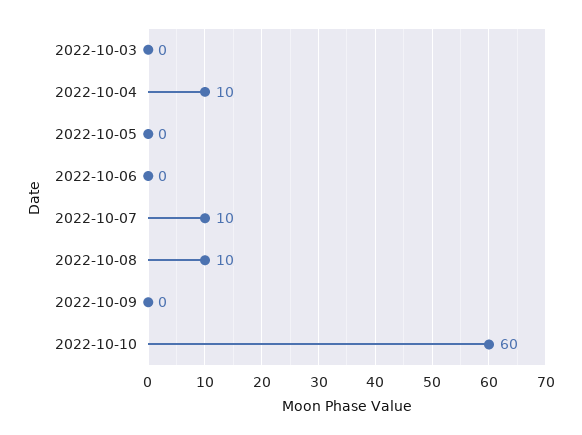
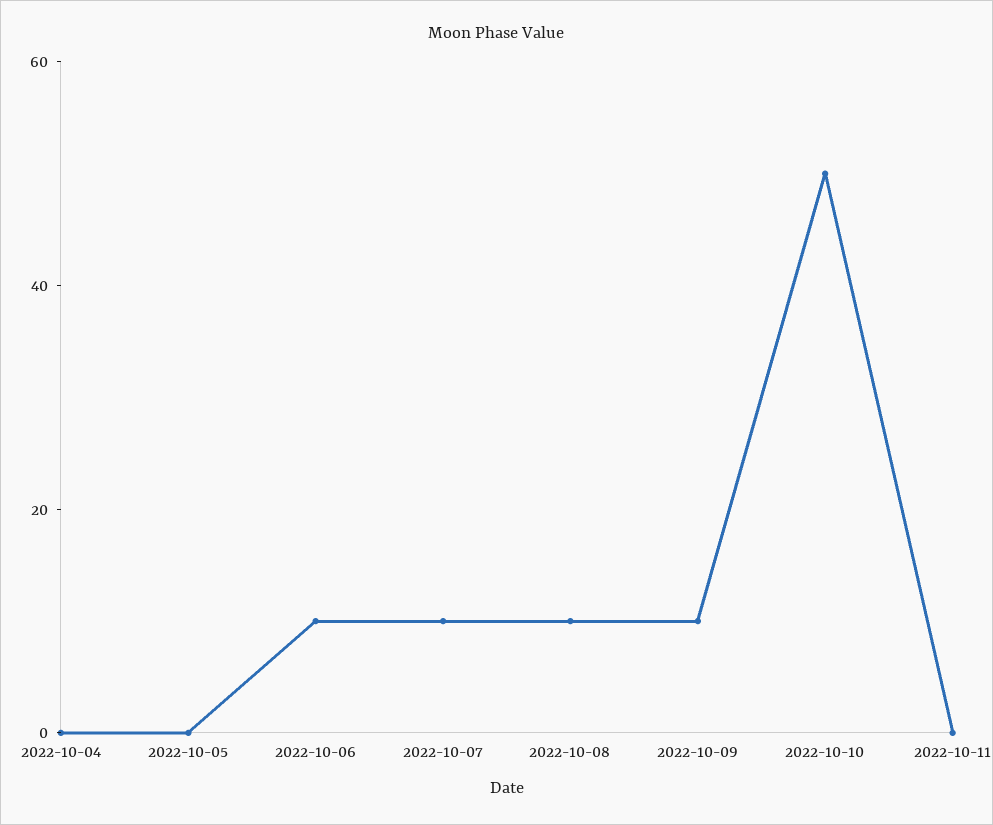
2022-10-03: 0 -> none
2022-10-04: 10 -> 0
2022-10-06: 0 -> 10
2022-10-09: 0 -> 10
2022-10-10: 60 -> 50
2022-10-11: none -> 0

